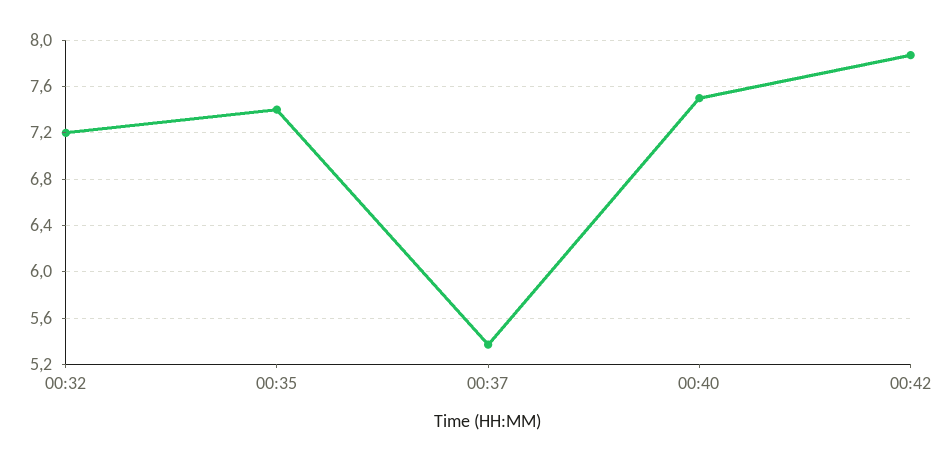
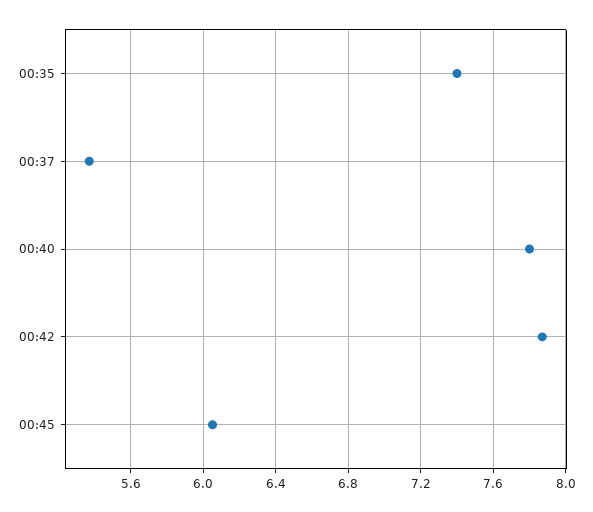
00:32: 7.2 -> none
00:40: 7.5 -> 7.8
00:45: none -> 6.05

